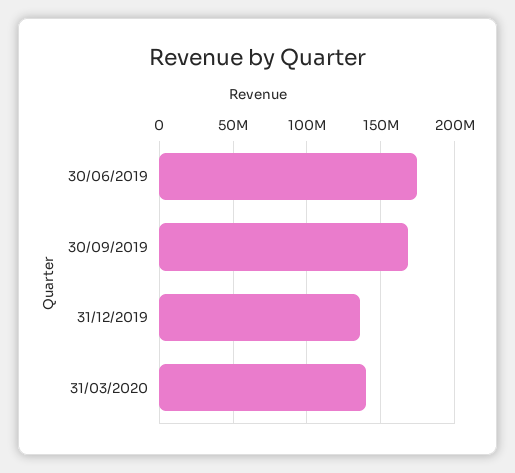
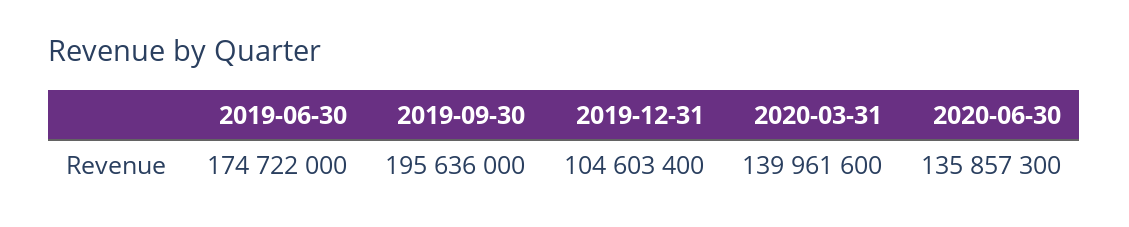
30/09/2019: 170000000 -> 195636000
31/12/2019: 135000000 -> 104603400
2020-06-30: none -> 135857300

